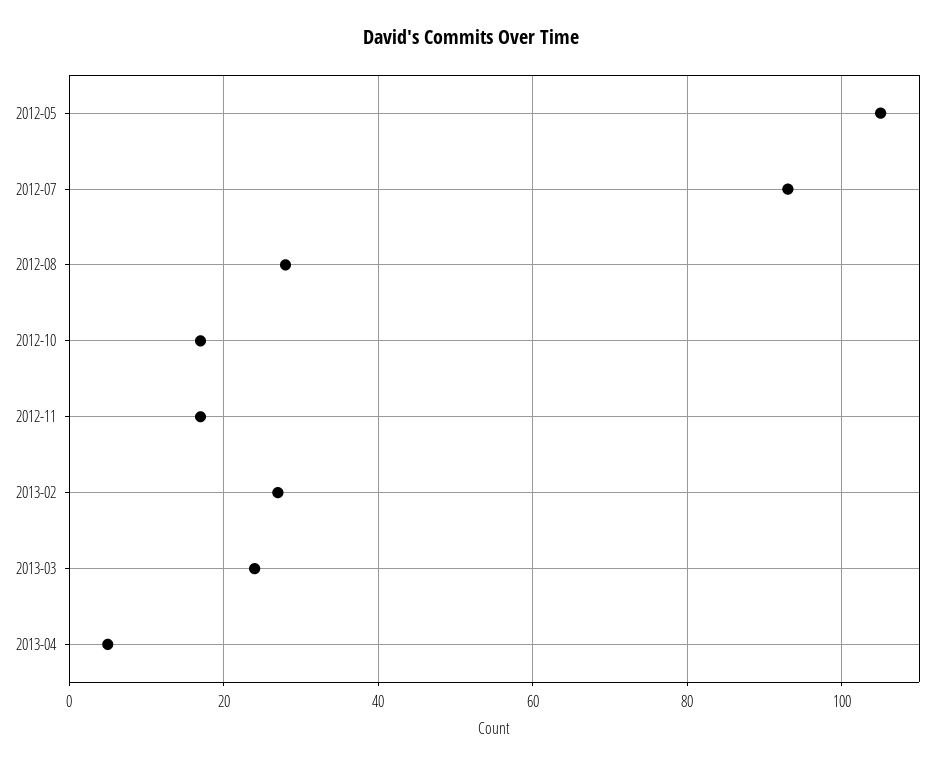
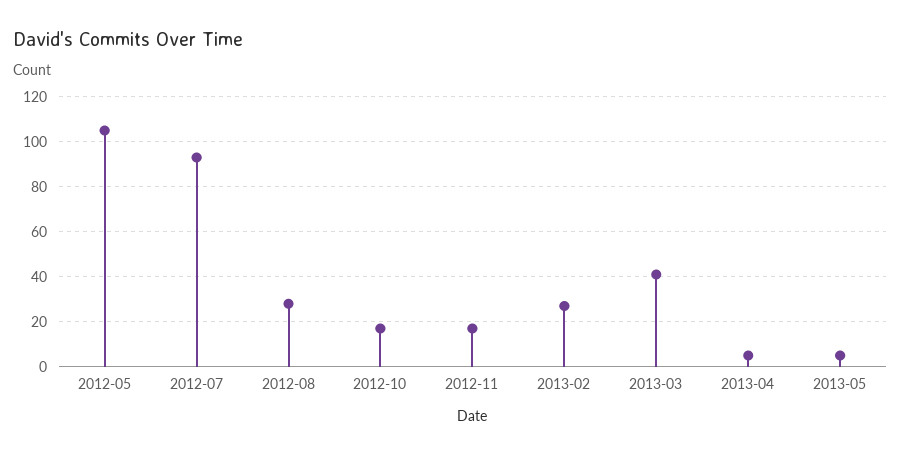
2013-03: 25 -> 40
2013-05: none -> 5

